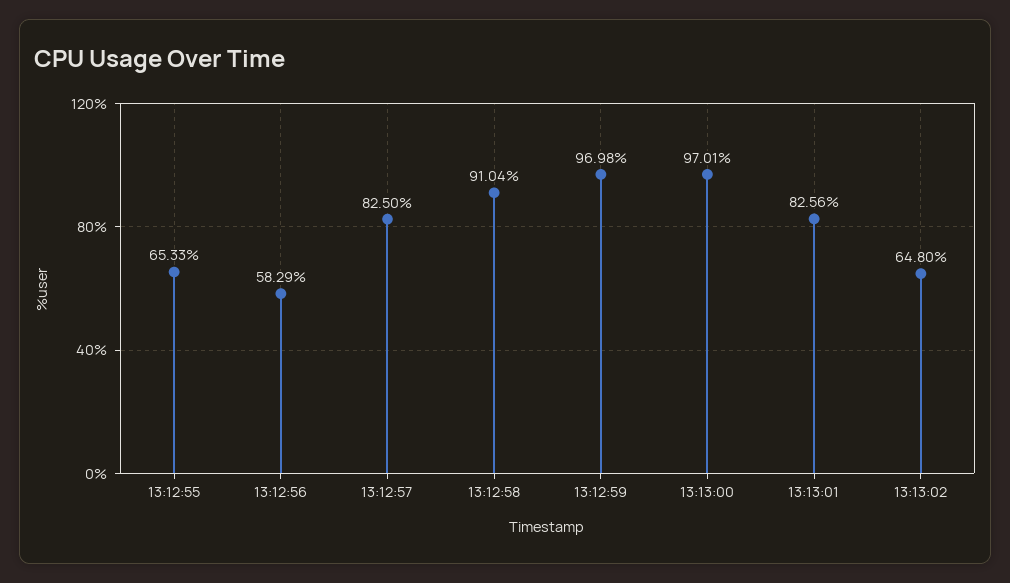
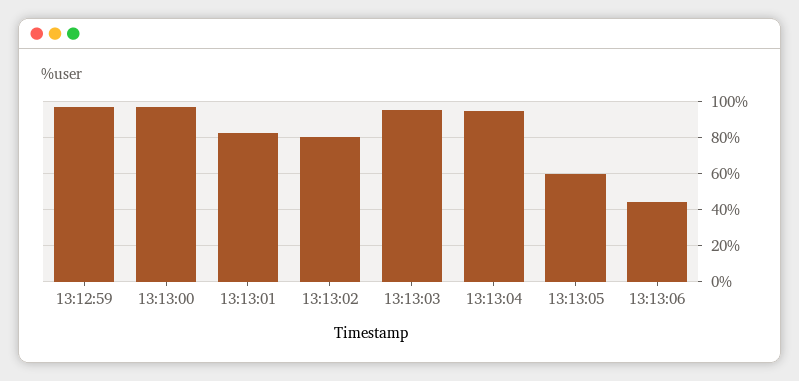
13:12:55: 65.33 -> none
13:12:56: 58.29 -> none
13:12:57: 82.5 -> none
13:12:58: 91.04 -> none
13:13:02: 64.8 -> 80
13:13:03: none -> 95
13:13:04: none -> 95
13:13:05: none -> 60
13:13:06: none -> 45

